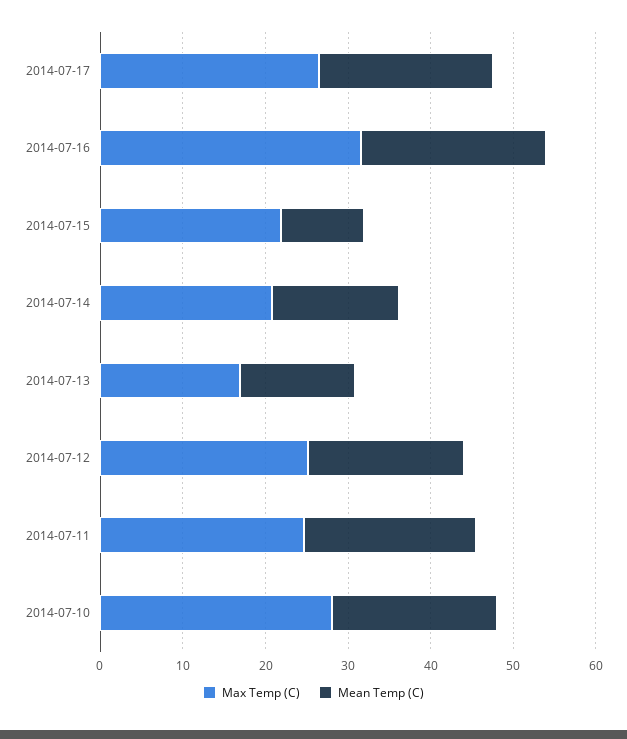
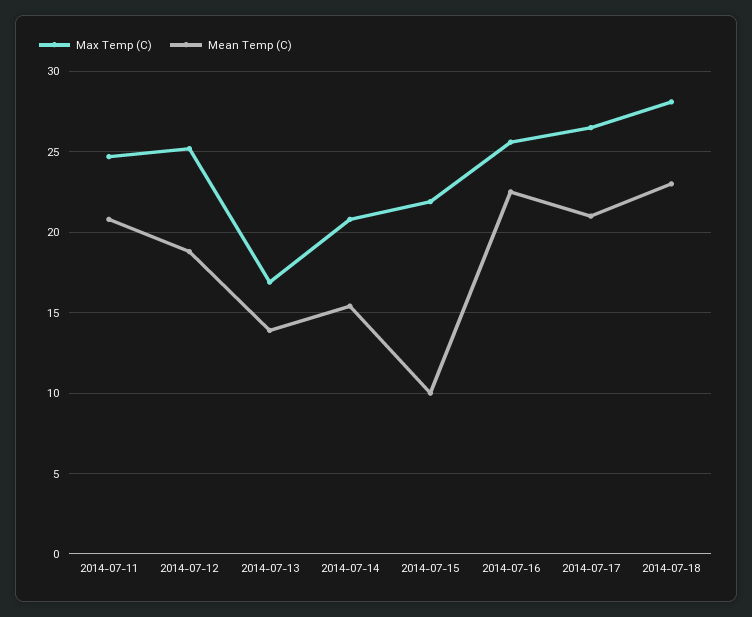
Max Temp (C), 2014-07-16: 32 -> 25.5
Max Temp (C), 2014-07-10: 28 -> none
Mean Temp (C), 2014-07-10: 20 -> none
Max Temp (C), 2014-07-18: none -> 28
Mean Temp (C), 2014-07-18: none -> 23

